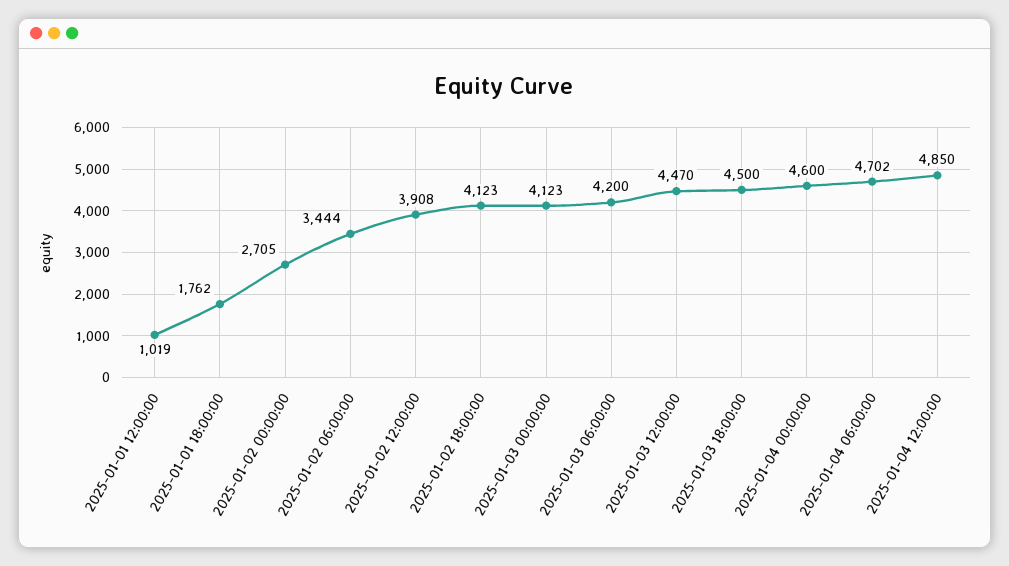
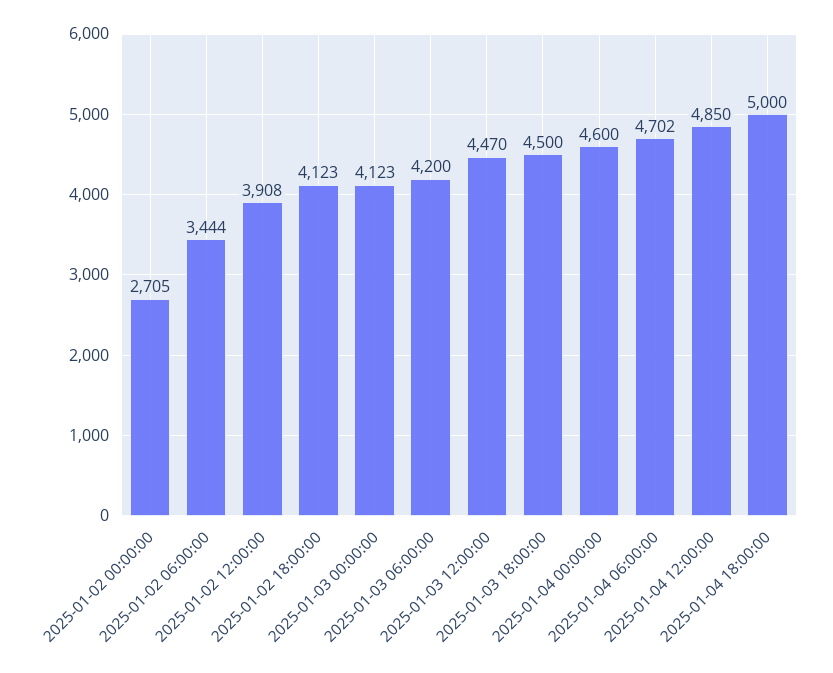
2025-01-01 12:00:00: 1019 -> none
2025-01-01 18:00:00: 1762 -> none
2025-01-04 18:00:00: none -> 5000

